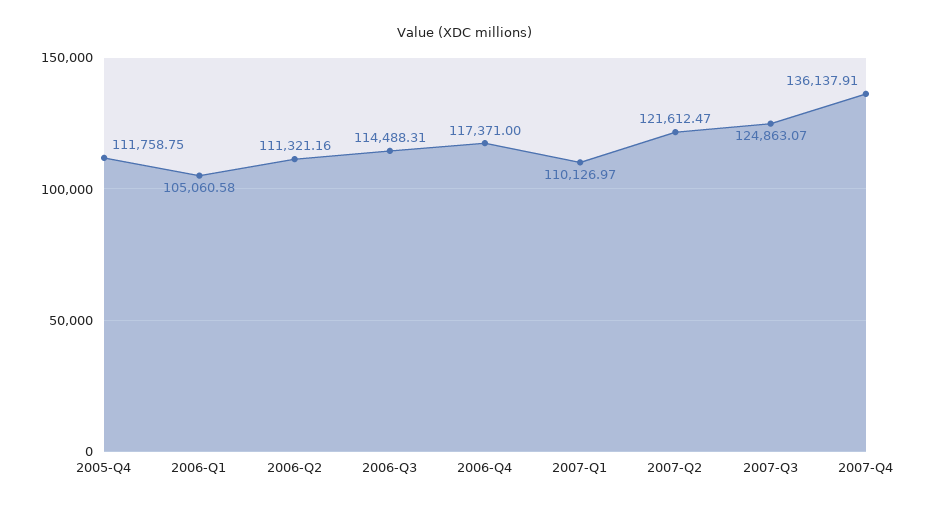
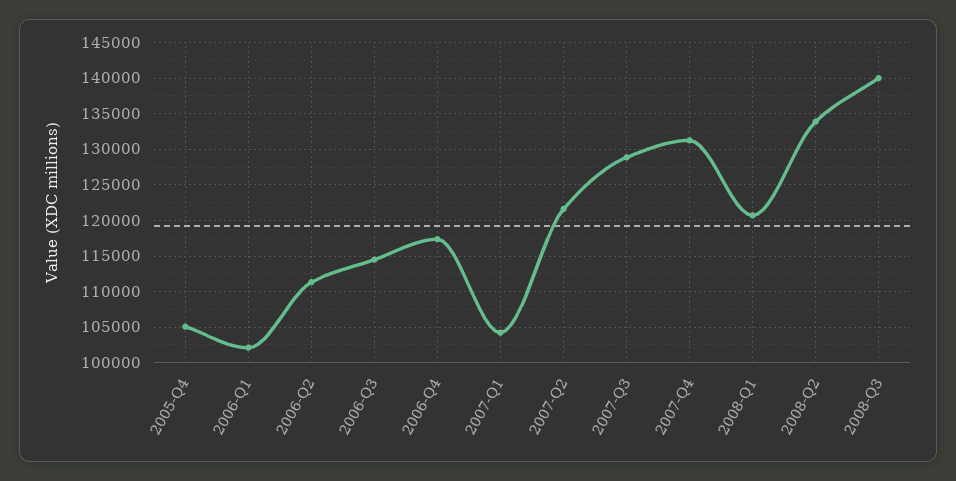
2005-Q4: 111758.75 -> 105000
2006-Q1: 105060.58 -> 102000
2007-Q1: 110126.97 -> 104000
2007-Q3: 124863.07 -> 129000
2007-Q4: 136137.91 -> 131000
2008-Q1: none -> 121000
2008-Q2: none -> 134000
2008-Q3: none -> 140000

